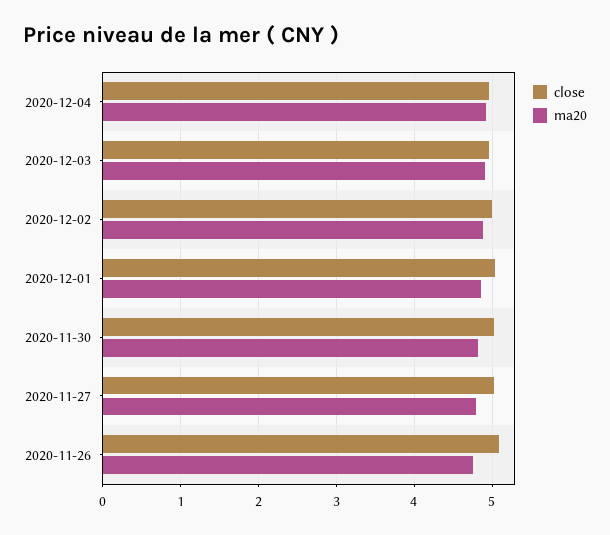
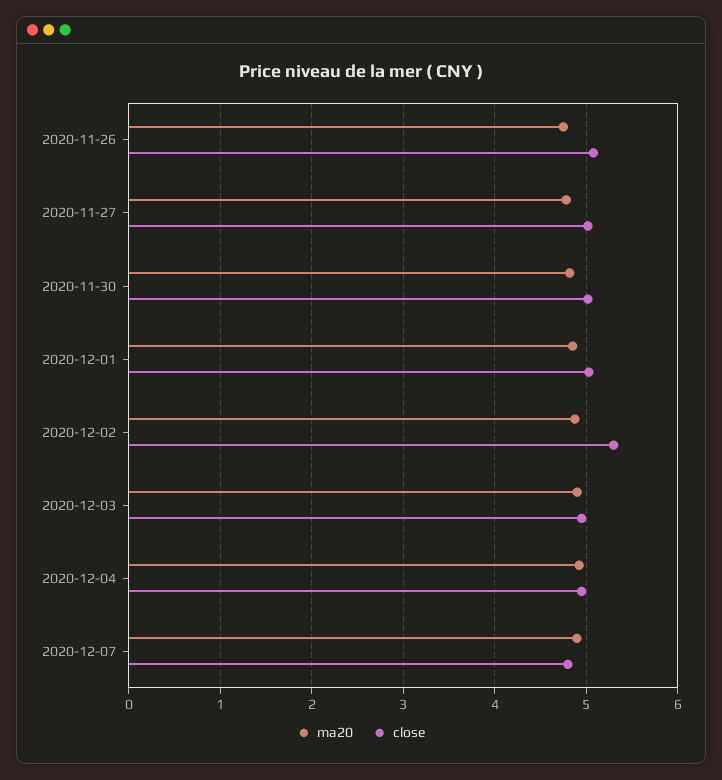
close, 2020-12-02: 5 -> 5.3
ma20, 2020-12-07: none -> 4.9
close, 2020-12-07: none -> 4.8

